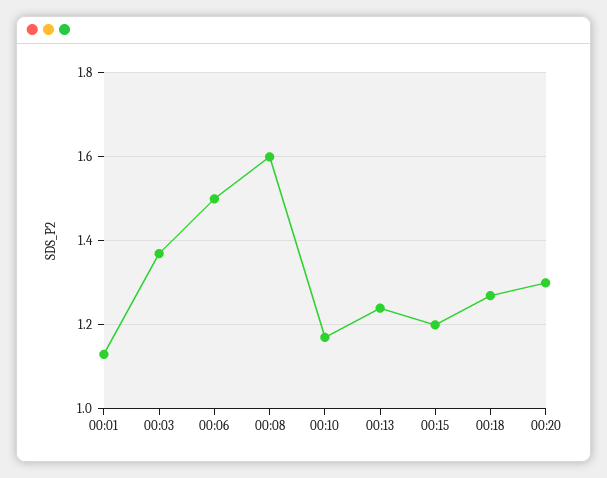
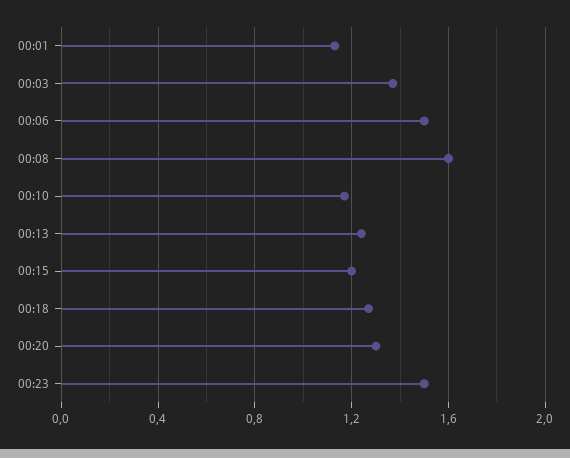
00:23: none -> 1.5

